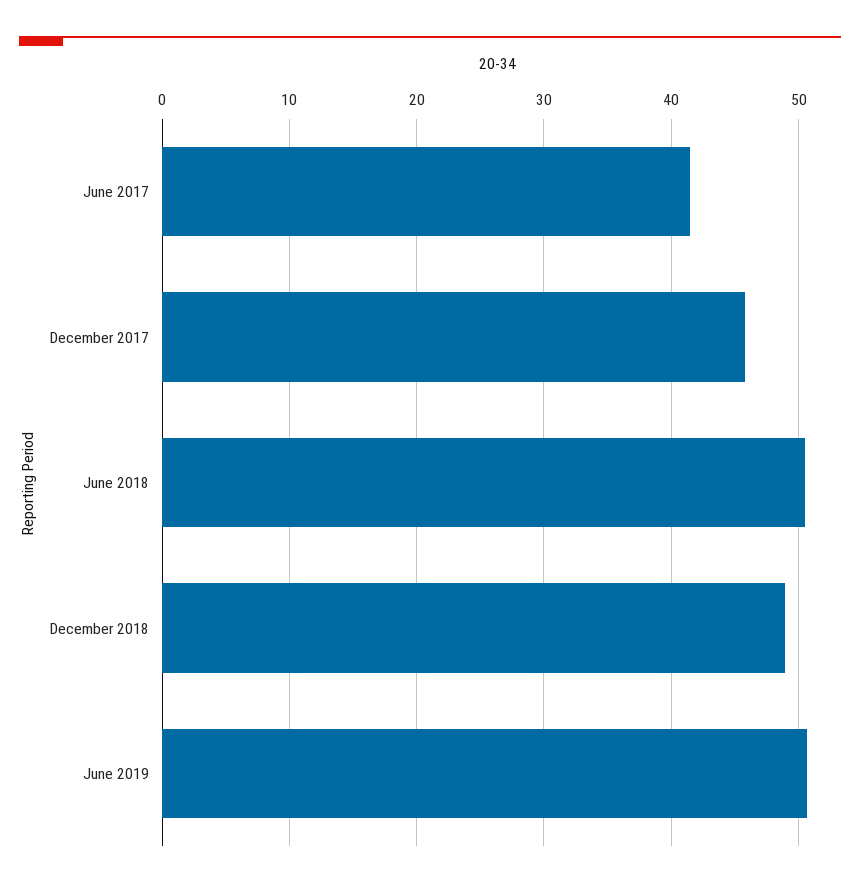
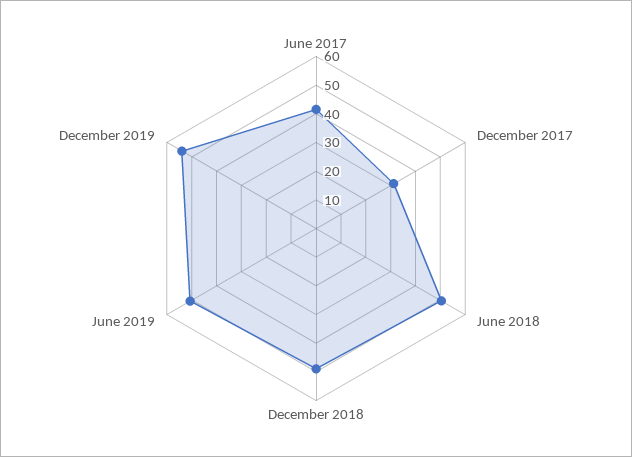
December 2017: 46 -> 30
December 2019: none -> 55

